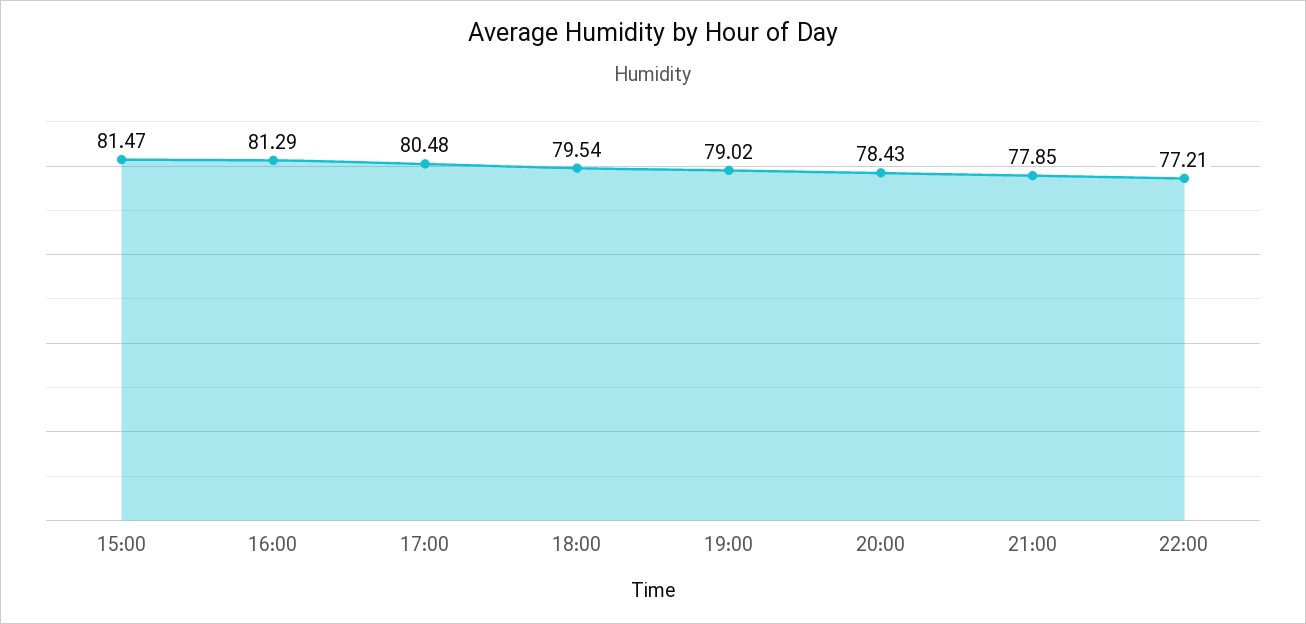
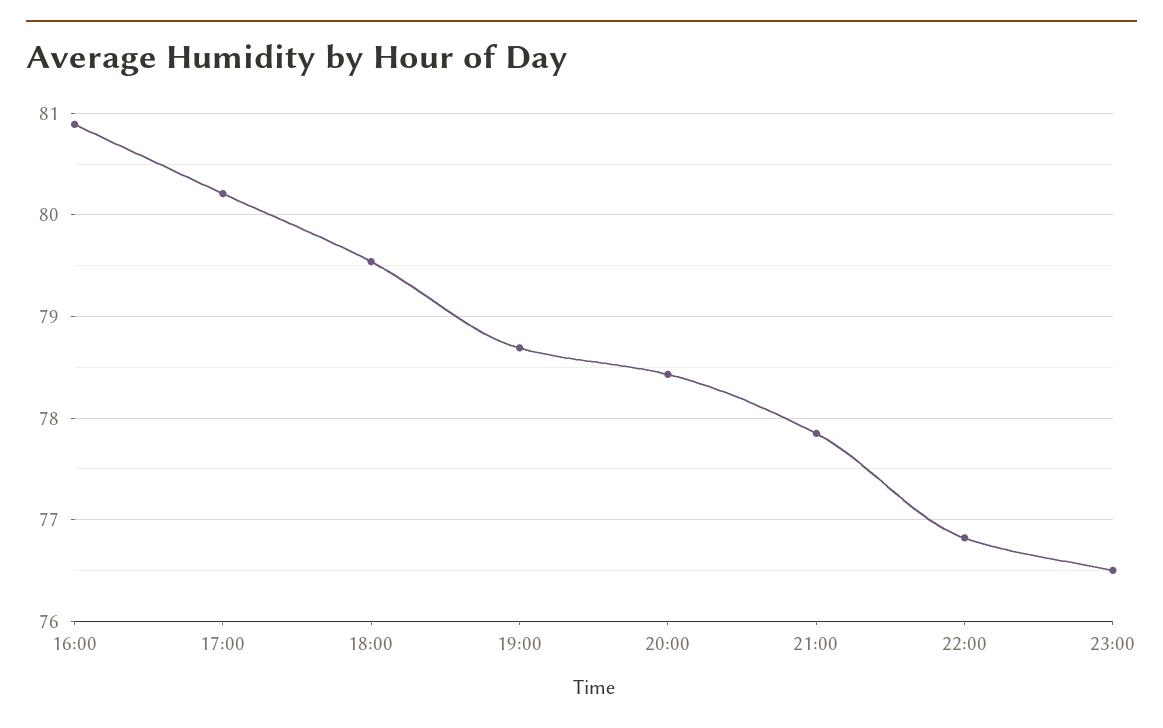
15:00: 81.47 -> none
16:00: 81.29 -> 80.9
17:00: 80.48 -> 80.2
19:00: 79.02 -> 78.7
22:00: 77.21 -> 76.8
23:00: none -> 76.5

